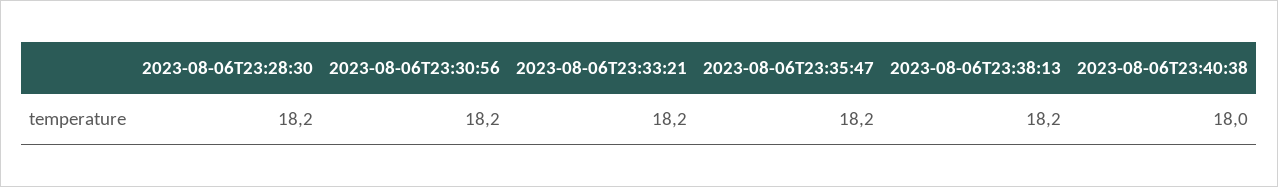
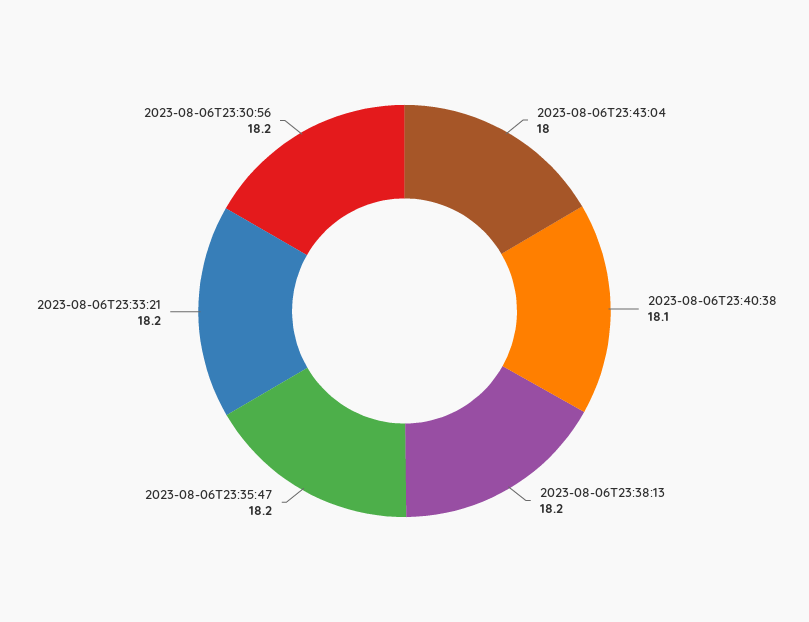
2023-08-06T23:28:30: 18.2 -> none
2023-08-06T23:40:38: 18 -> 18.1
2023-08-06T23:43:04: none -> 18

